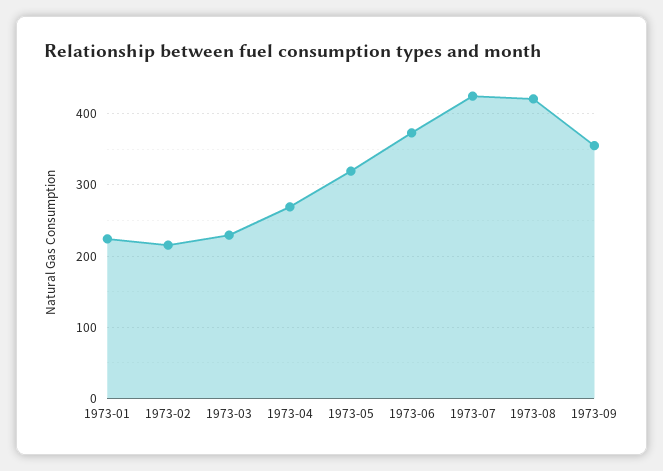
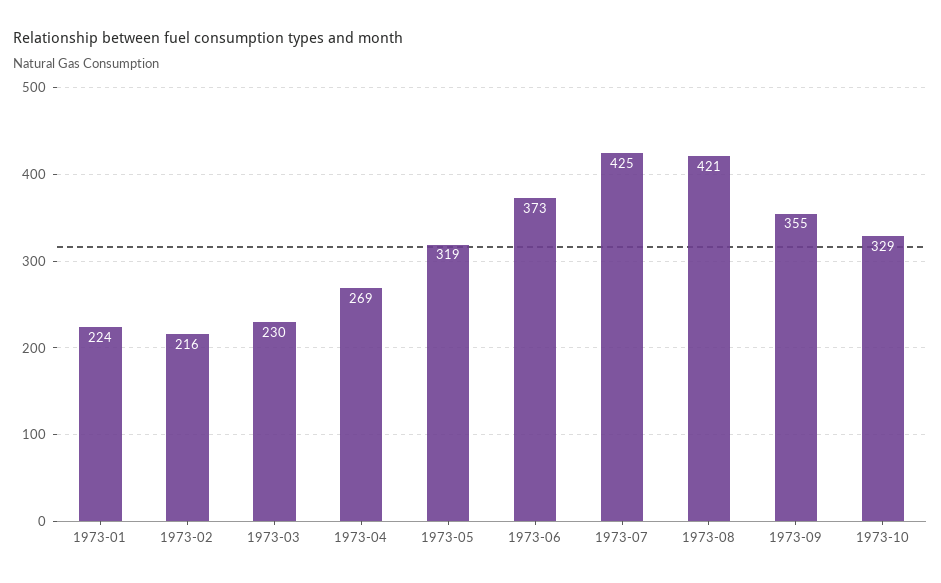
1973-10: none -> 329

